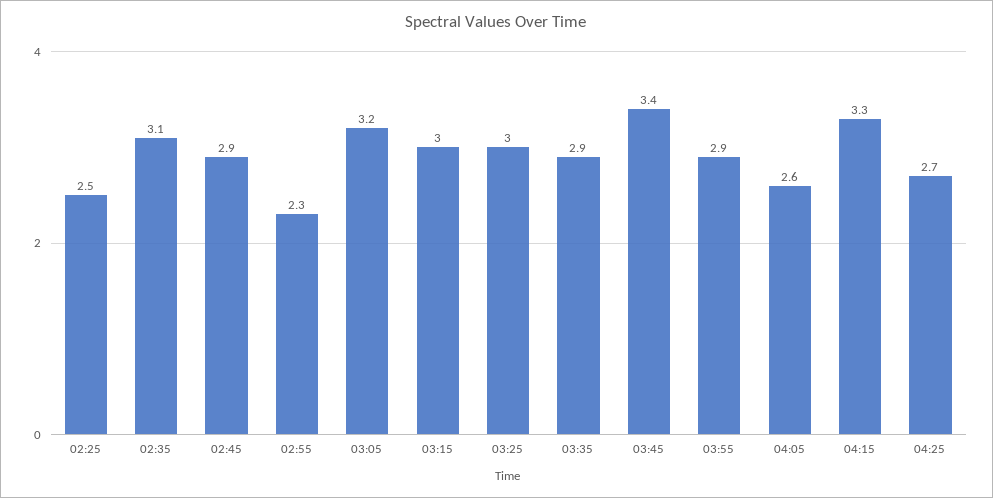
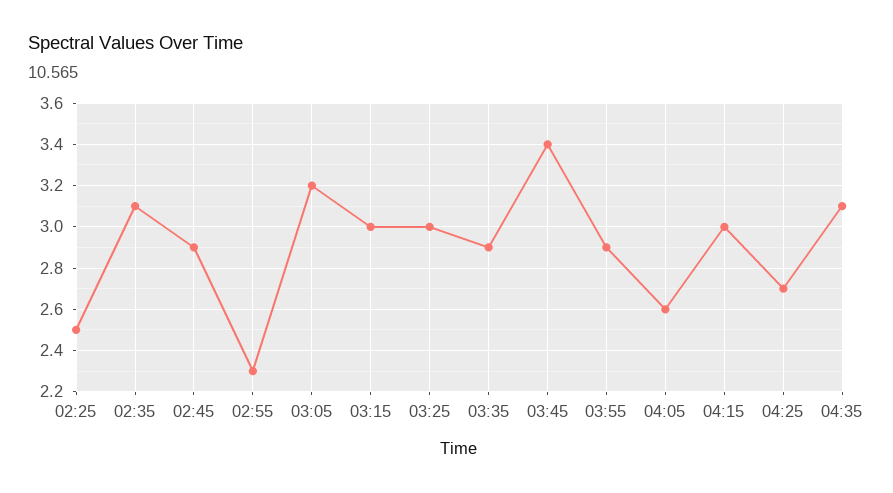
04:15: 3.3 -> 3
04:35: none -> 3.1

